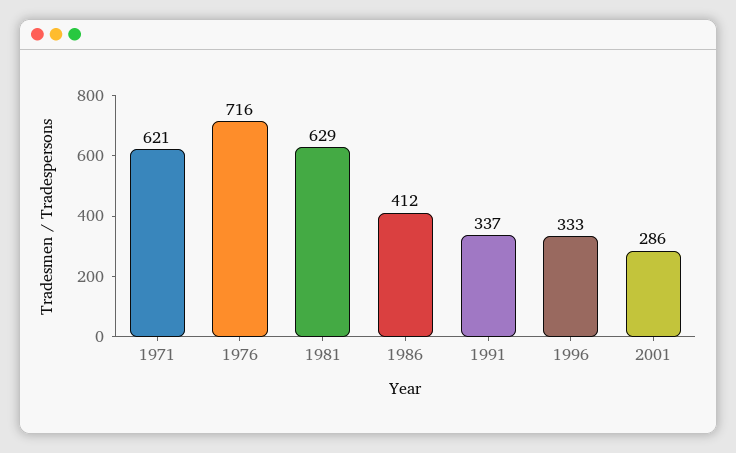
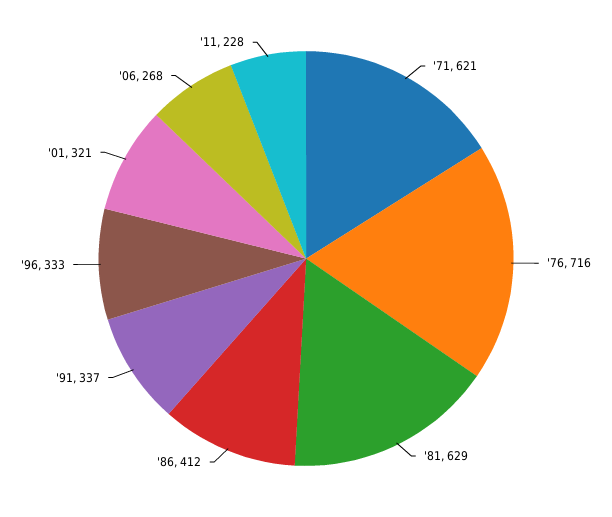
2001: 286 -> 321
'06: none -> 268
'11: none -> 228

